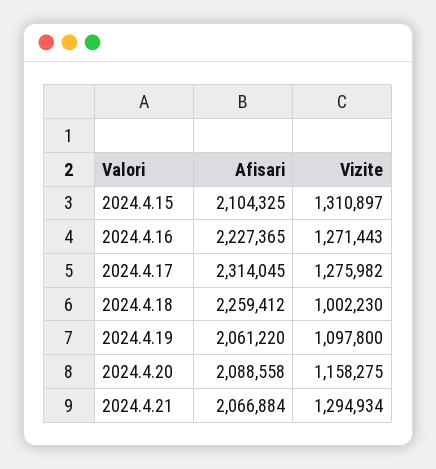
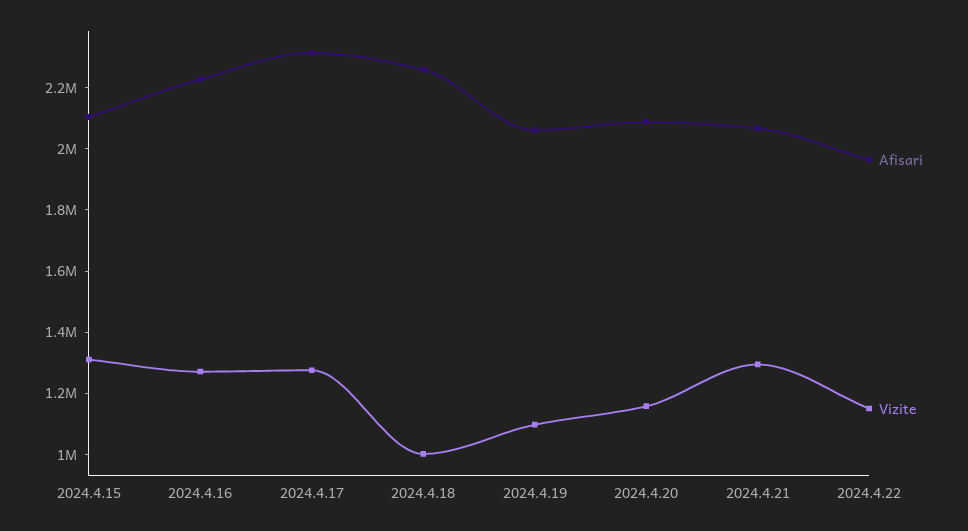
Afisari, 2024.4.22: none -> 1950000
Vizite, 2024.4.22: none -> 1150000

